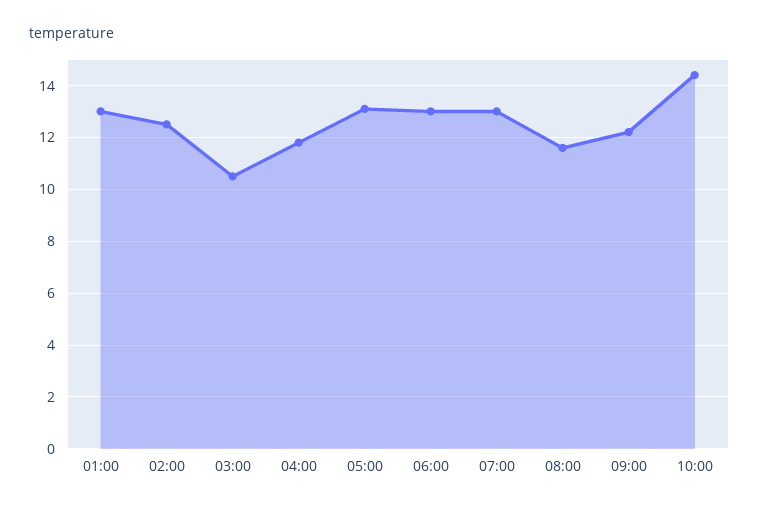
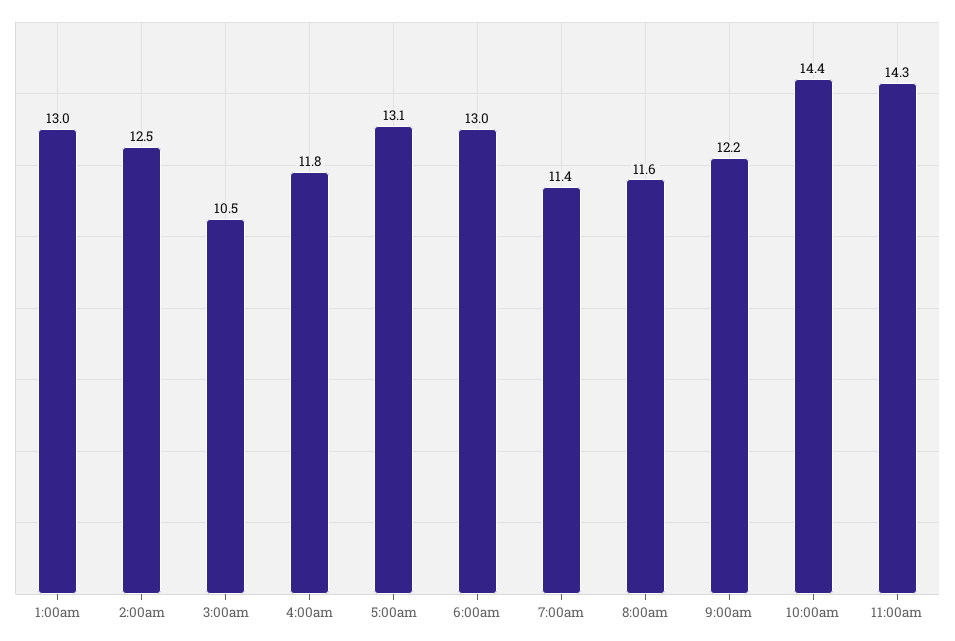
07:00: 13 -> 11.4
11:00am: none -> 14.3

